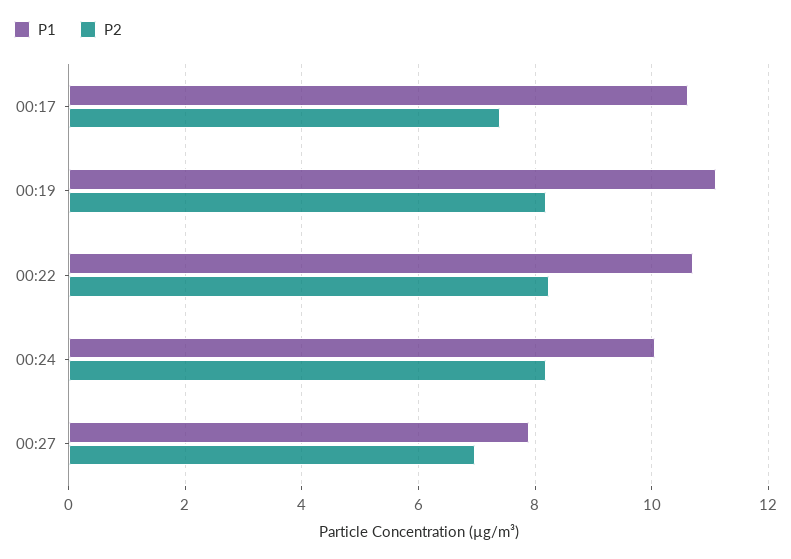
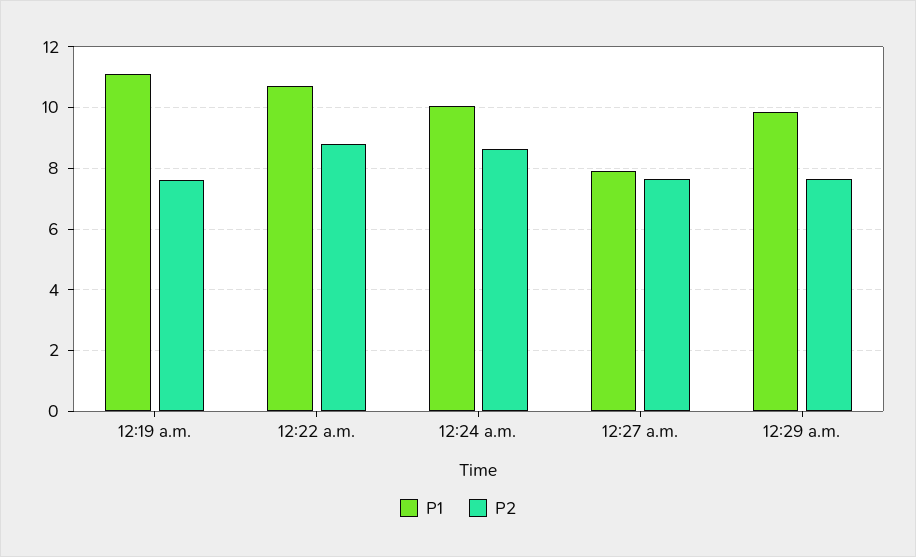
P1, 00:17: 10.6 -> none
P2, 00:17: 7.4 -> none
P2, 00:19: 8.2 -> 7.6
P2, 00:22: 8.2 -> 8.8
P2, 00:24: 8.2 -> 8.6
P2, 00:27: 7 -> 7.6
P1, 12:29 a.m.: none -> 9.8
P2, 12:29 a.m.: none -> 7.6

